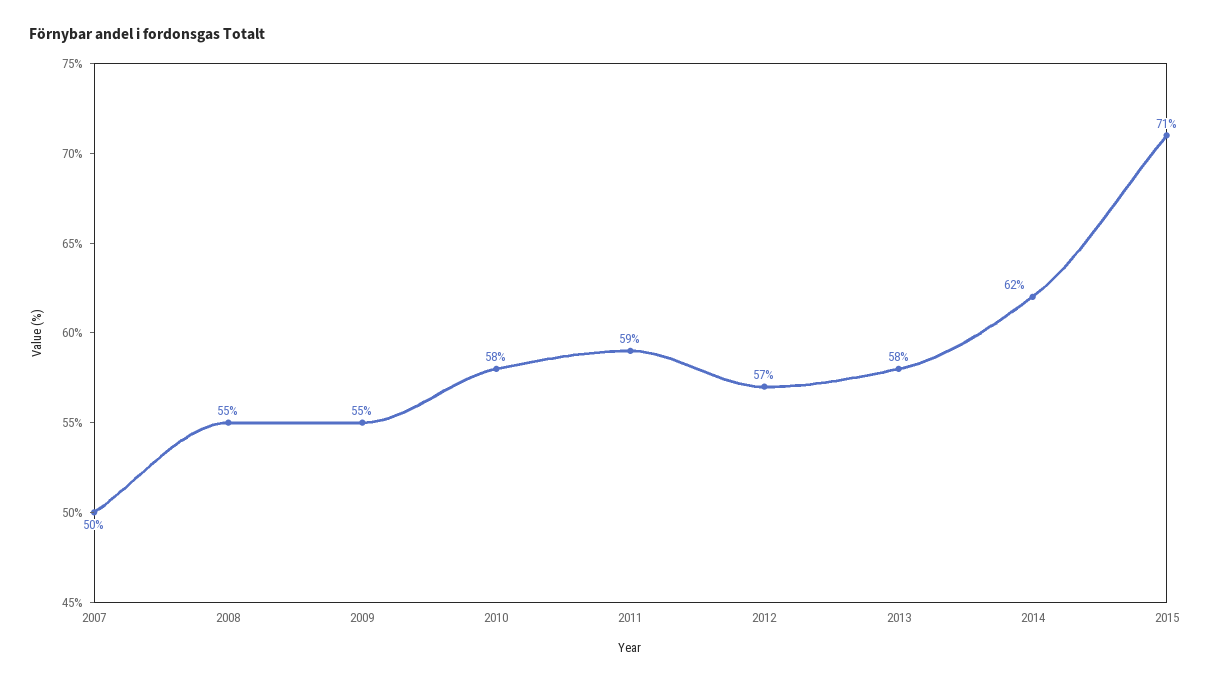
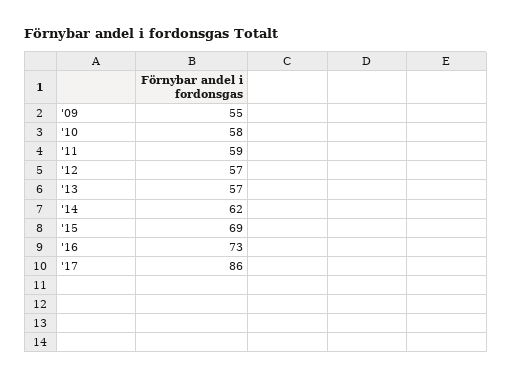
2007: 50 -> none
2008: 55 -> none
2013: 58 -> 57
2015: 71 -> 69
'16: none -> 73
'17: none -> 86

